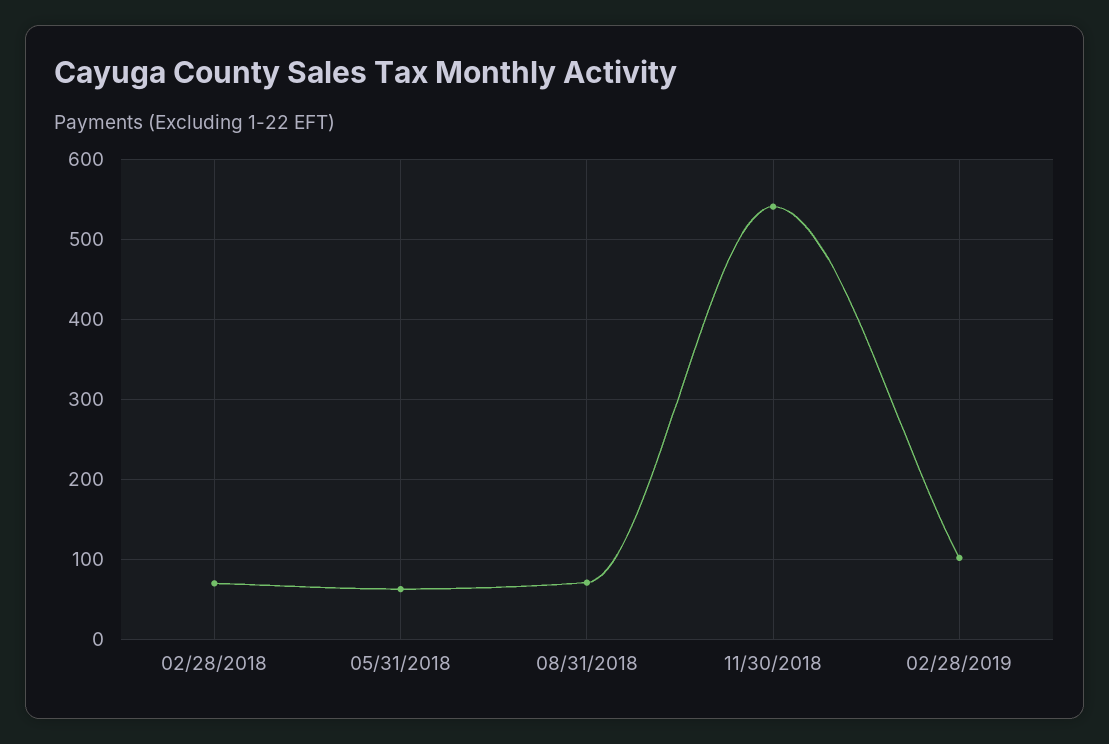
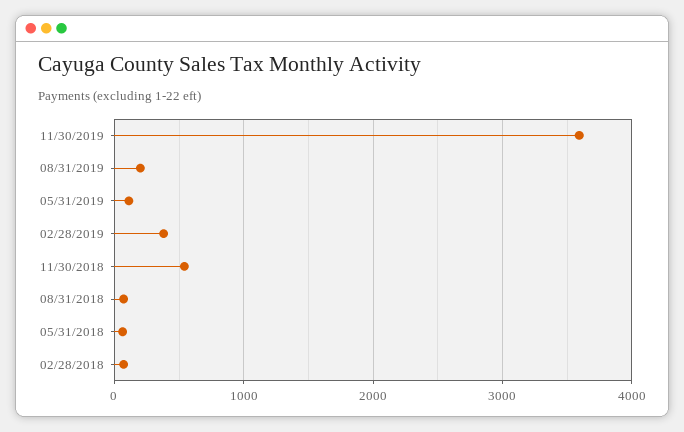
02/28/2019: 100 -> 400
11/30/2019: none -> 3600
08/31/2019: none -> 200
05/31/2019: none -> 100

